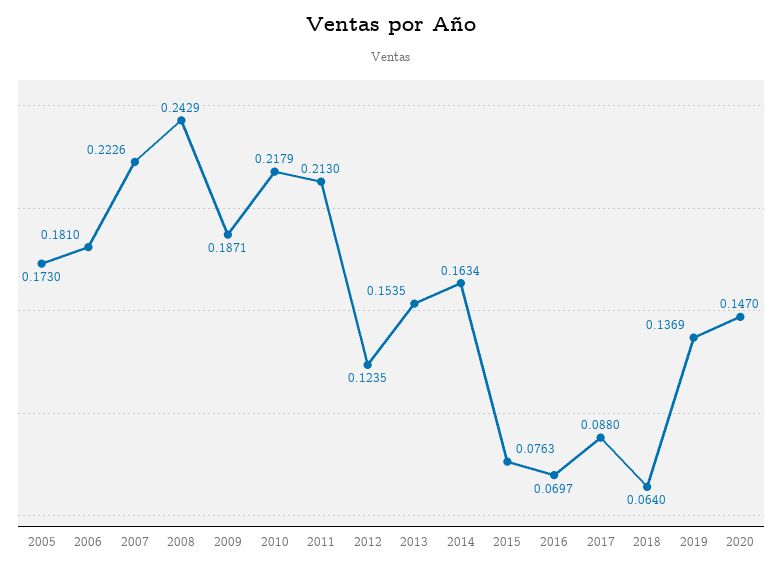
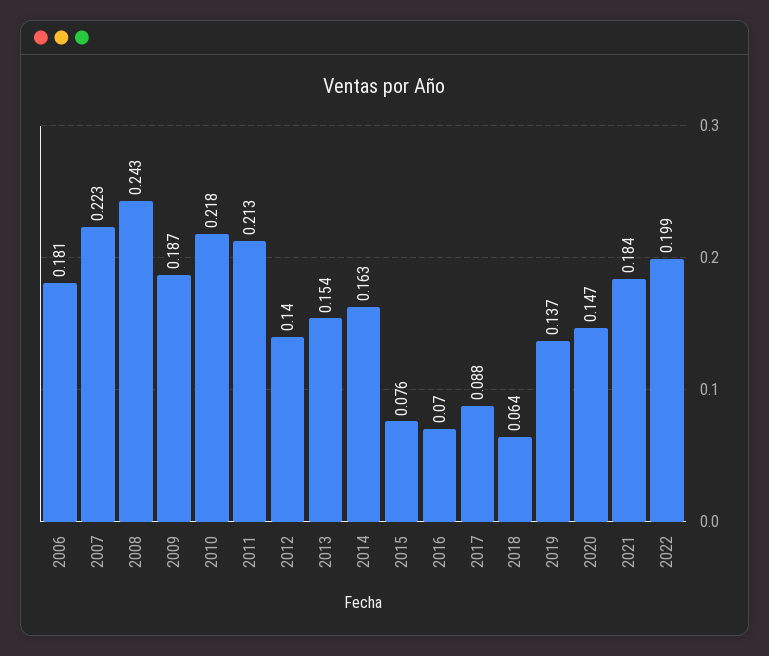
2005: 0.173 -> none
2012: 0.1235 -> 0.14
2021: none -> 0.184
2022: none -> 0.199

